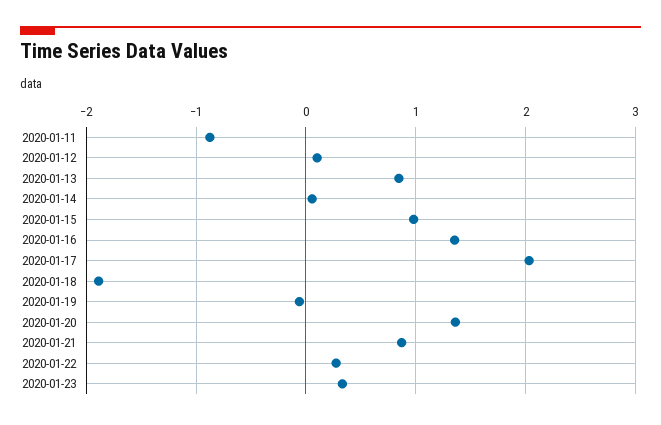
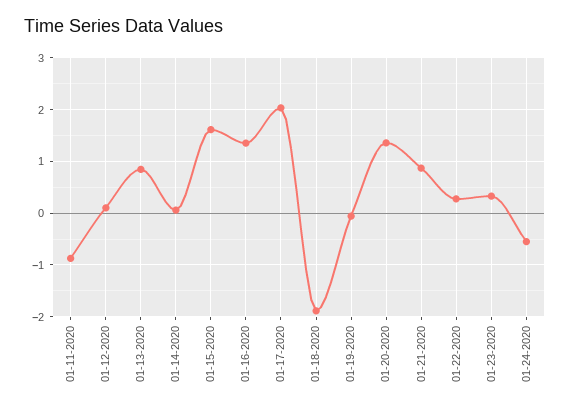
2020-01-15: 1 -> 1.6
01-24-2020: none -> -0.6

